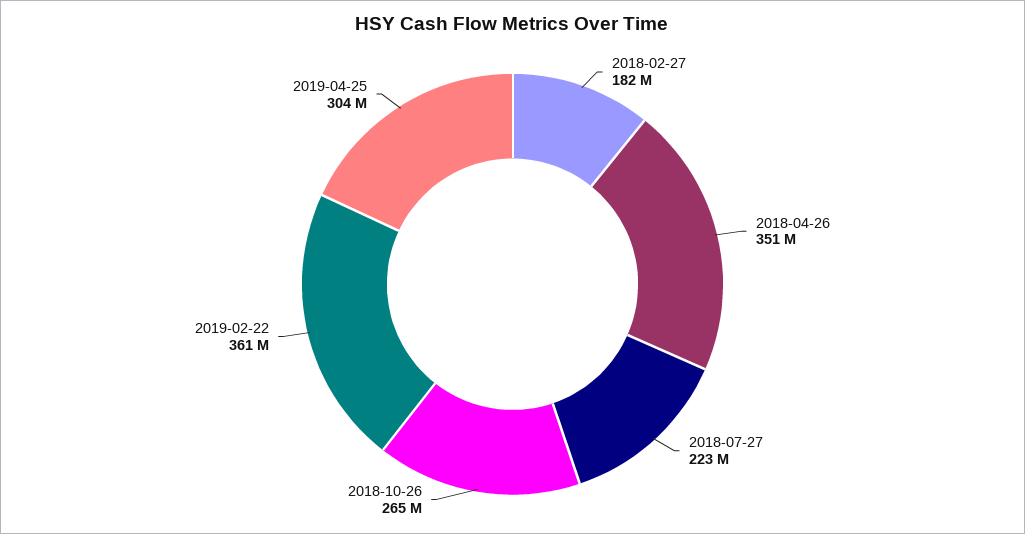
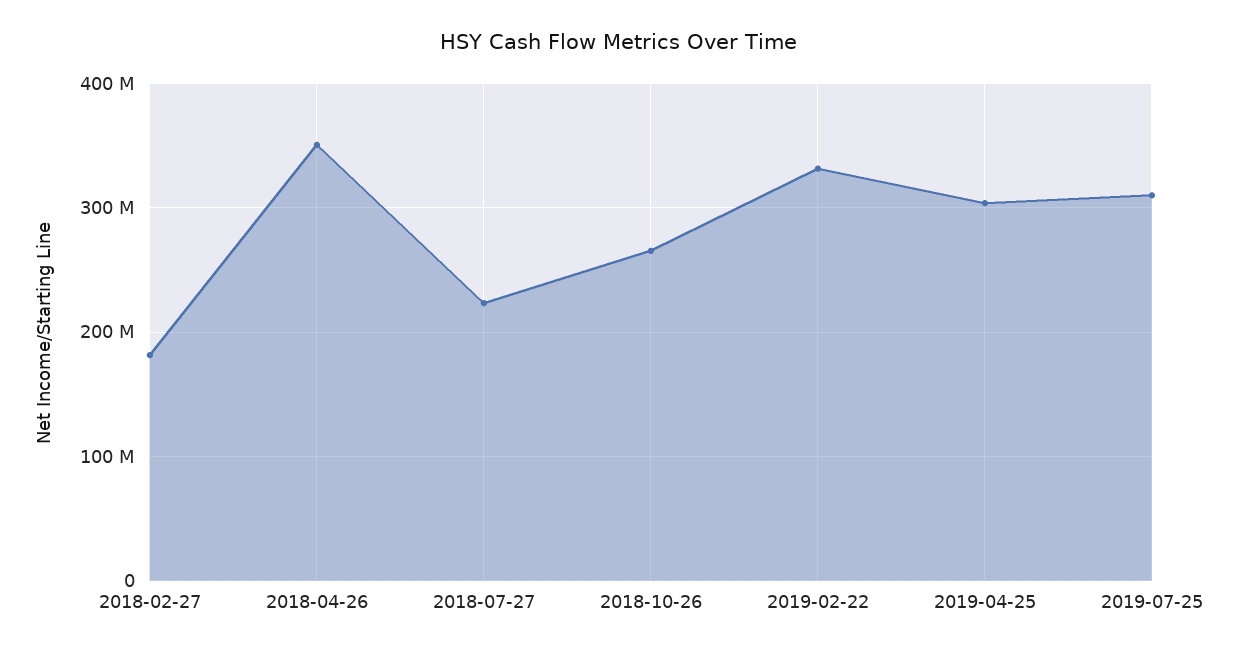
2019-02-22: 361000000 -> 330000000
2019-07-25: none -> 310000000

